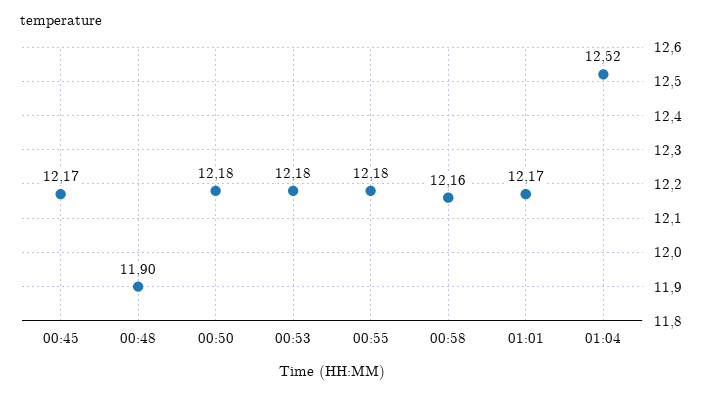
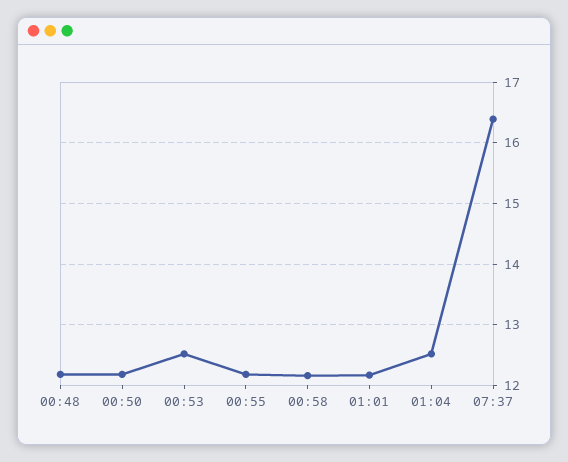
00:45: 12.17 -> none
00:48: 11.9 -> 12.2
00:53: 12.18 -> 12.5
07:37: none -> 16.4

